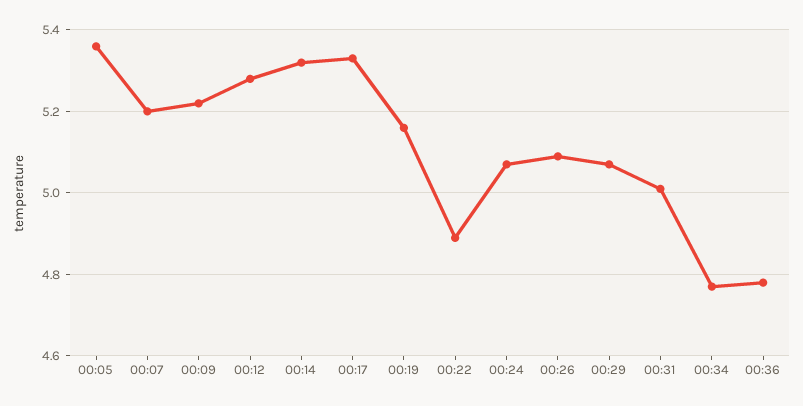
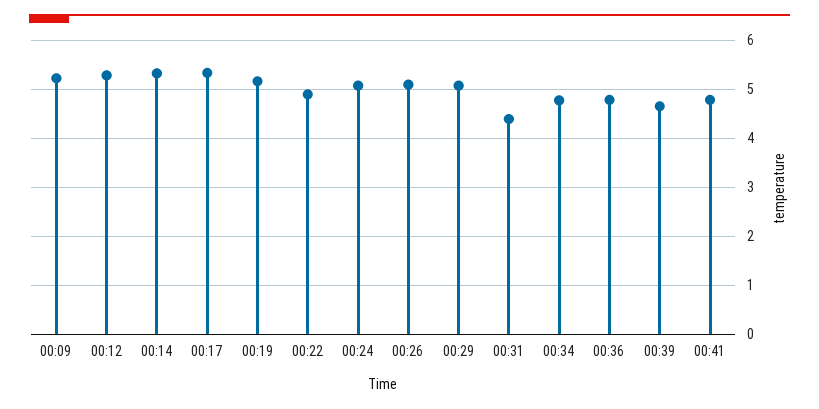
00:05: 5.35 -> none
00:07: 5.2 -> none
00:31: 5 -> 4.4
00:39: none -> 4.6
00:41: none -> 4.8

